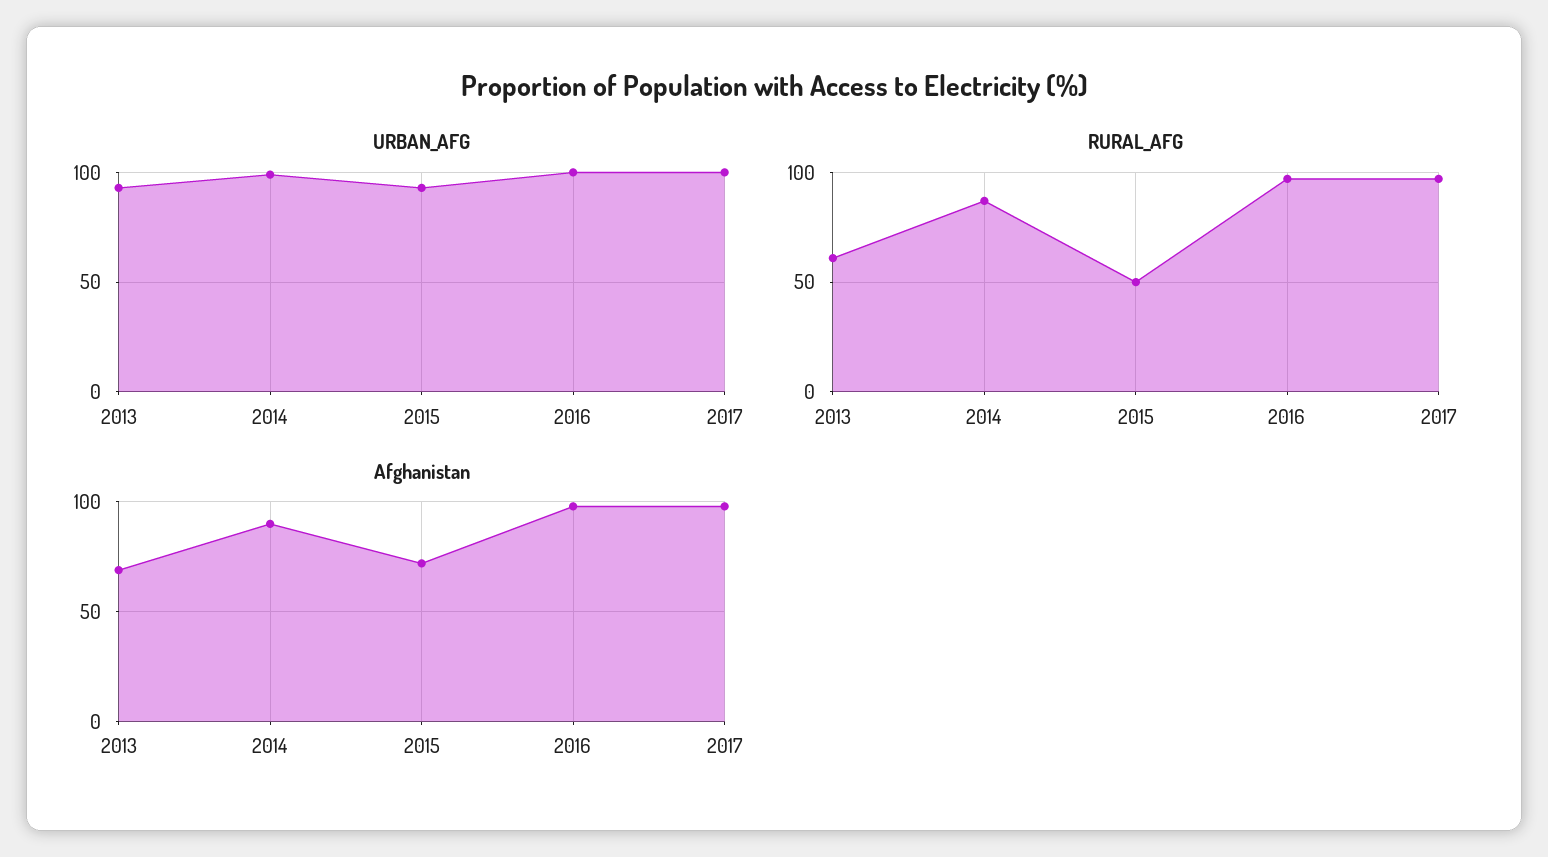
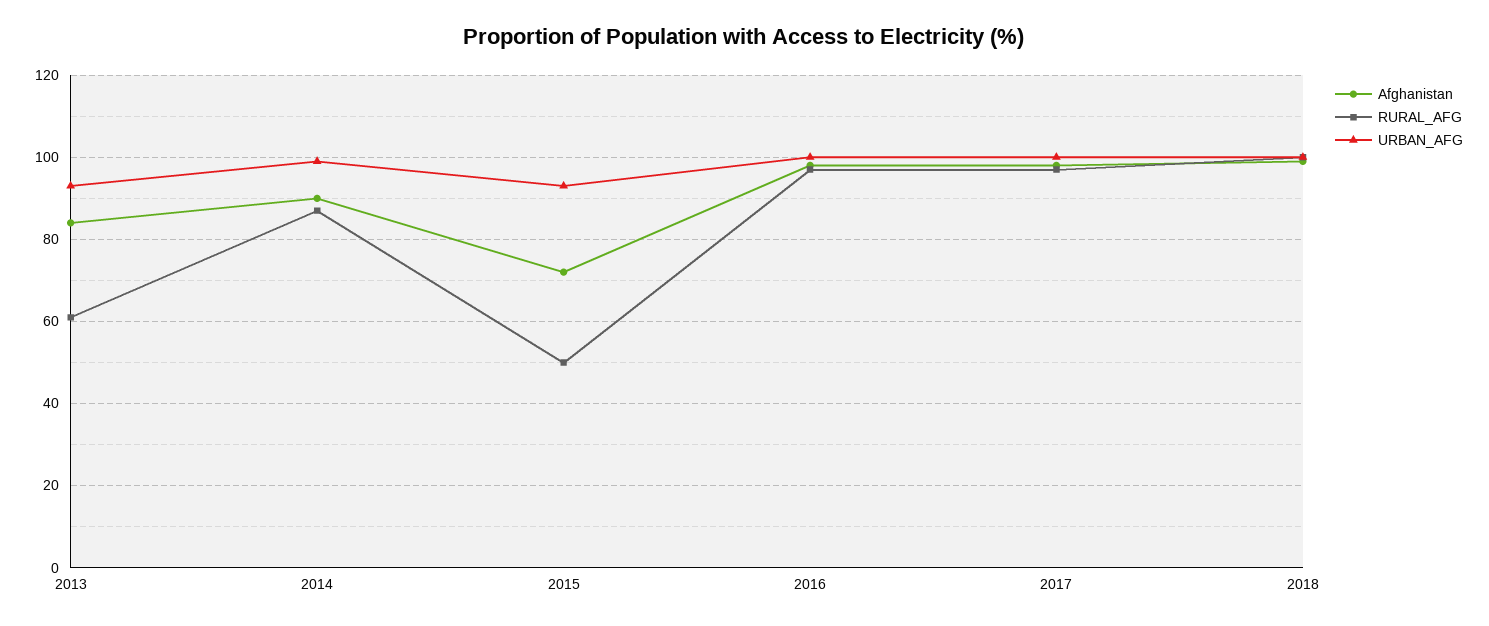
Afghanistan, 2013: 70 -> 85
Afghanistan, 2018: none -> 100
RURAL_AFG, 2018: none -> 100
URBAN_AFG, 2018: none -> 100

